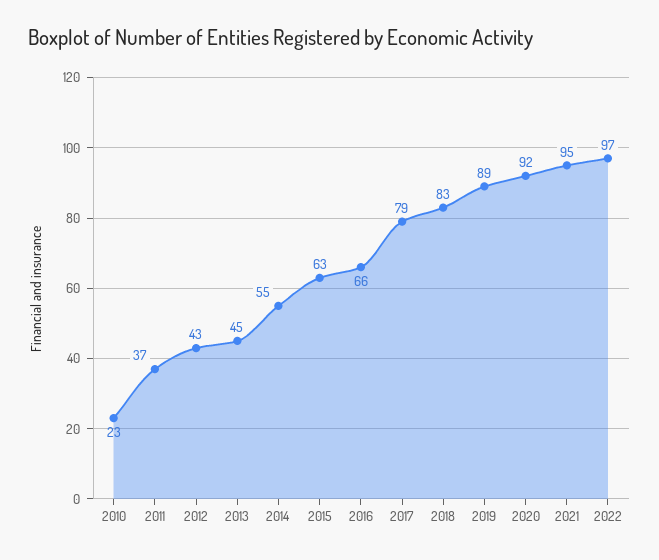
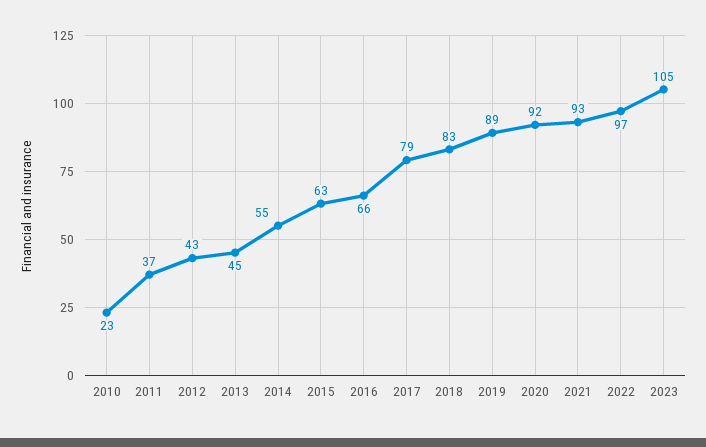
2021: 95 -> 93
2023: none -> 105

